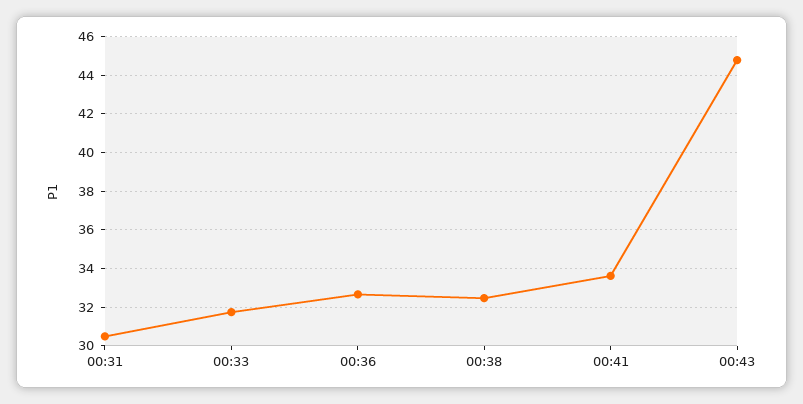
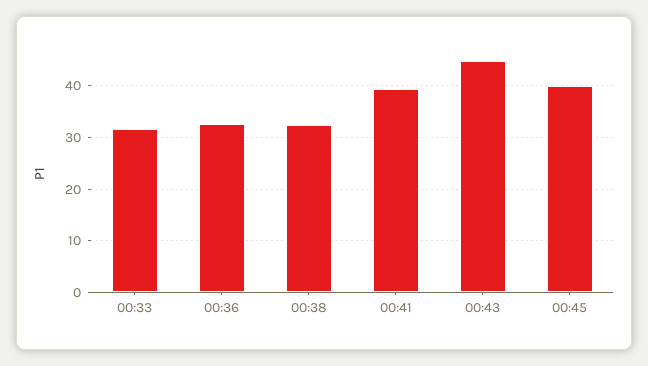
00:31: 30.5 -> none
00:41: 33.5 -> 40
00:45: none -> 40

